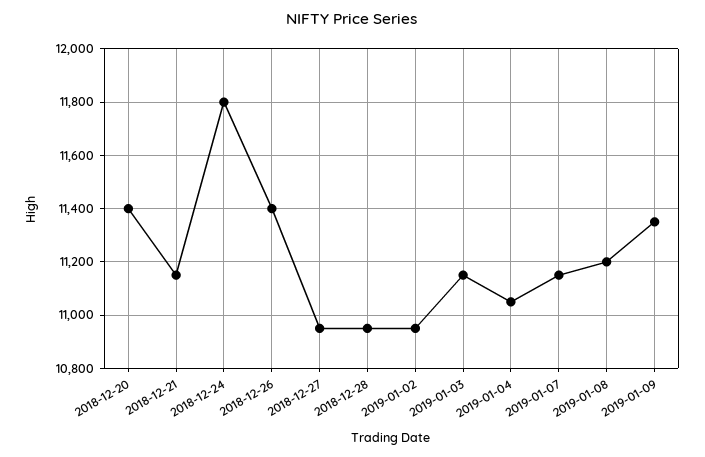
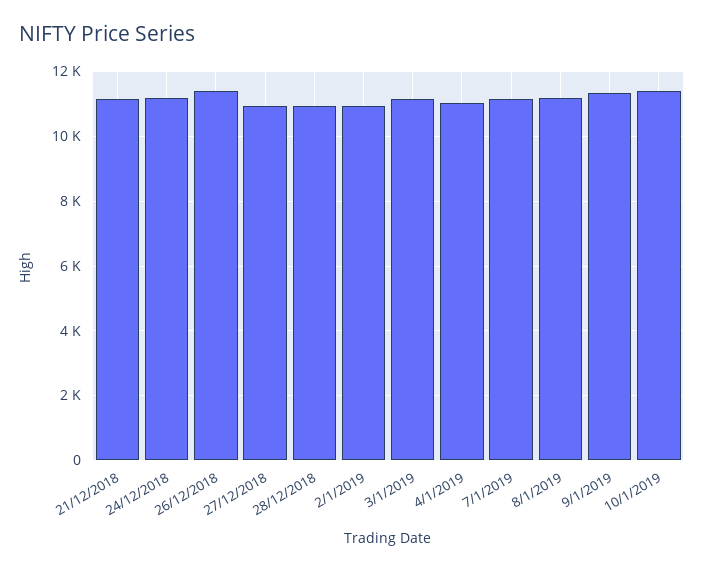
2018-12-20: 11400 -> none
2018-12-24: 11800 -> 11200
10/1/2019: none -> 11400

